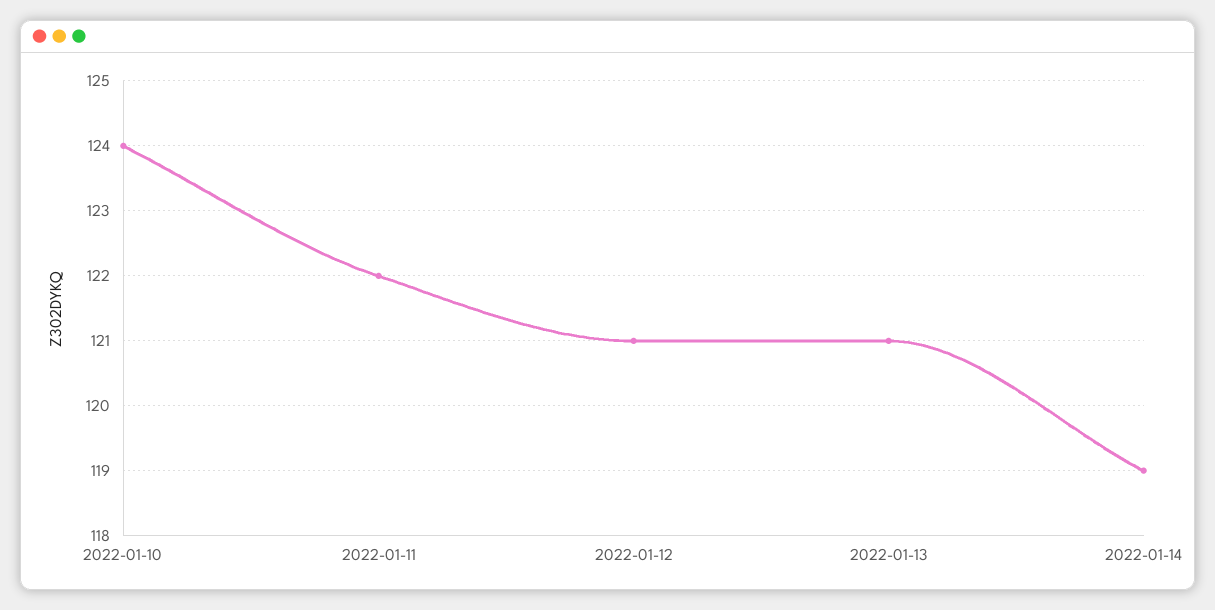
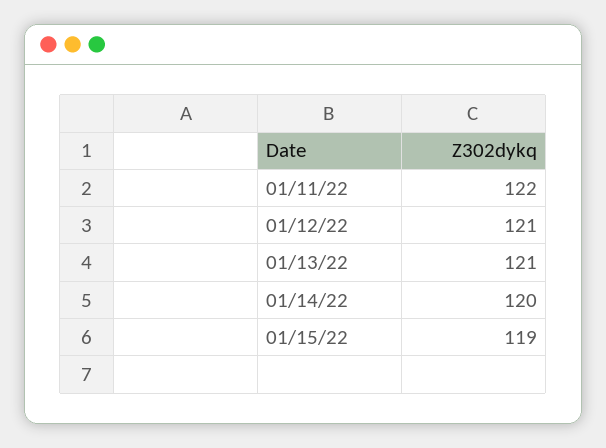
2022-01-10: 124 -> none
2022-01-14: 119 -> 120
01/15/22: none -> 119

